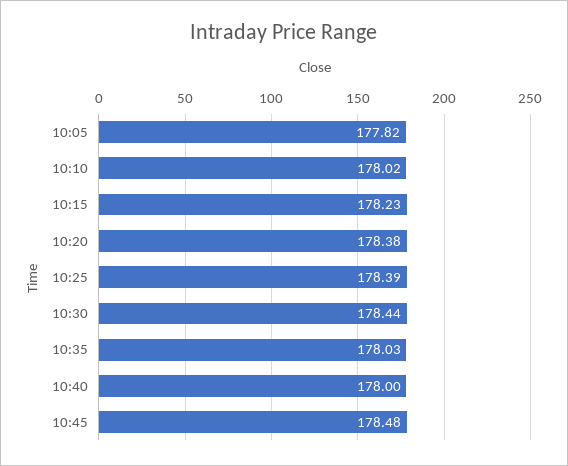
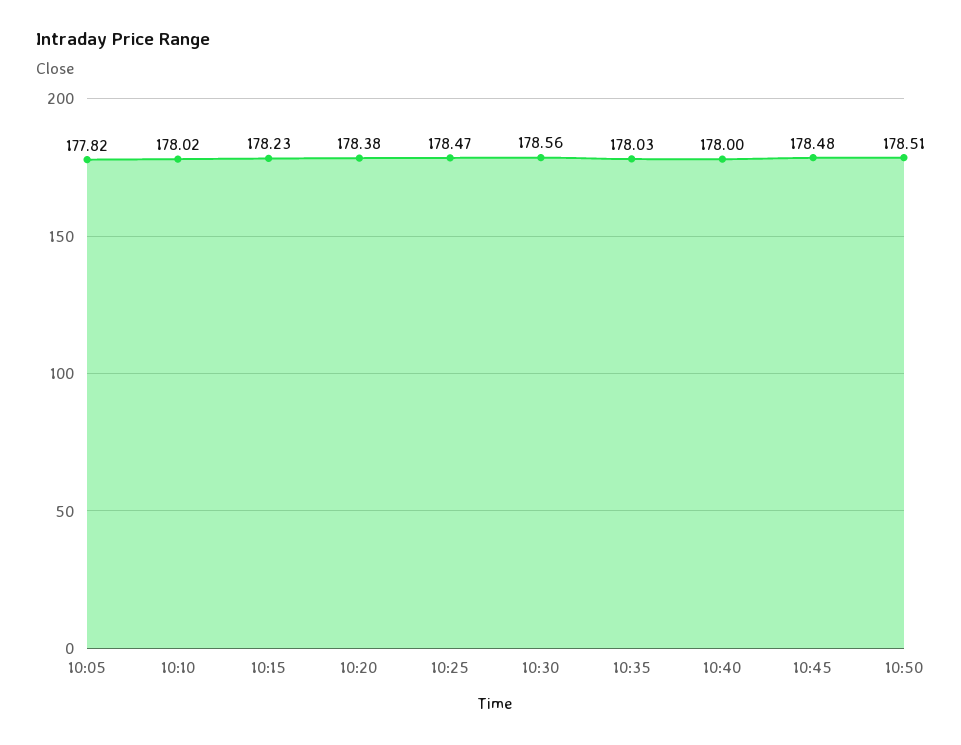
10:25: 178.39 -> 178.47
10:30: 178.44 -> 178.56
10:50: none -> 178.51

